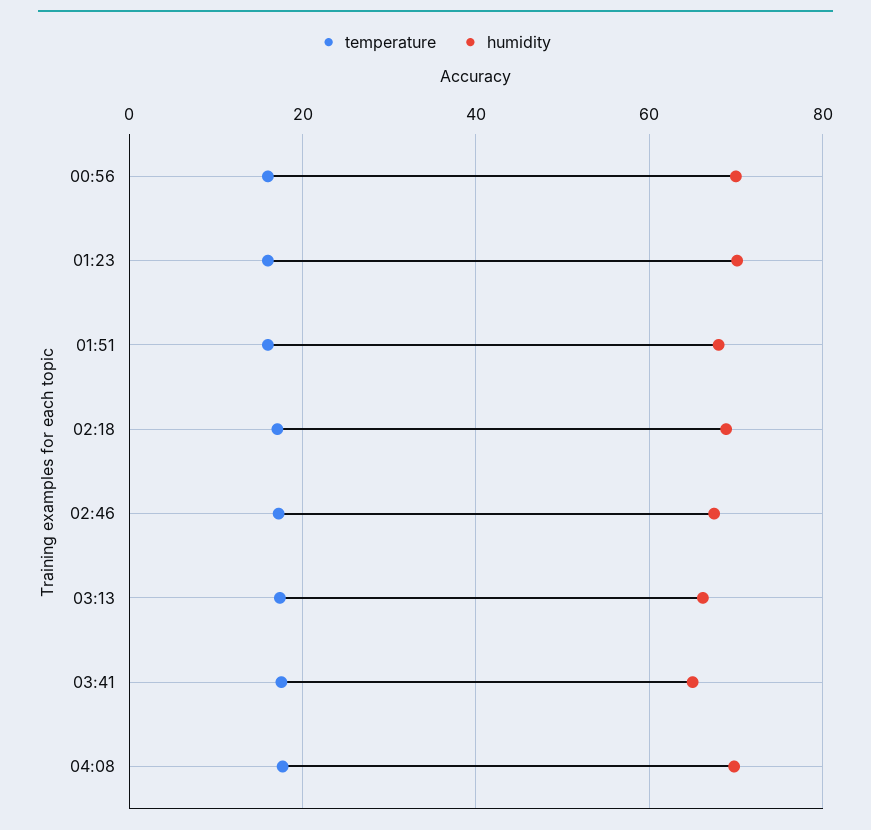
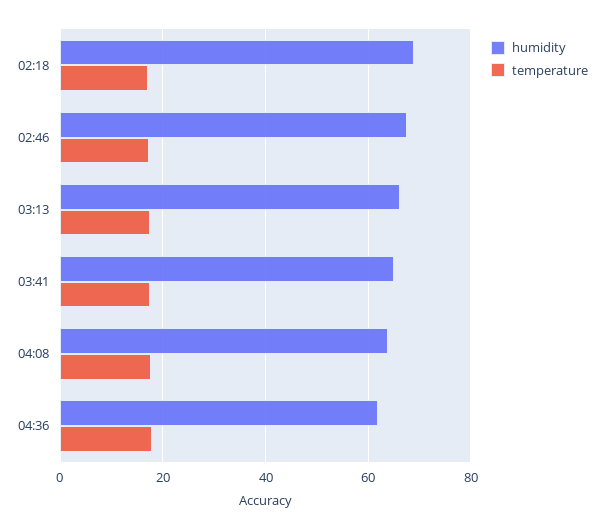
temperature, 00:56: 16 -> none
humidity, 00:56: 70 -> none
temperature, 01:23: 16 -> none
humidity, 01:23: 70 -> none
temperature, 01:51: 16 -> none
humidity, 01:51: 68 -> none
humidity, 04:08: 70 -> 64
humidity, 04:36: none -> 62
temperature, 04:36: none -> 18

